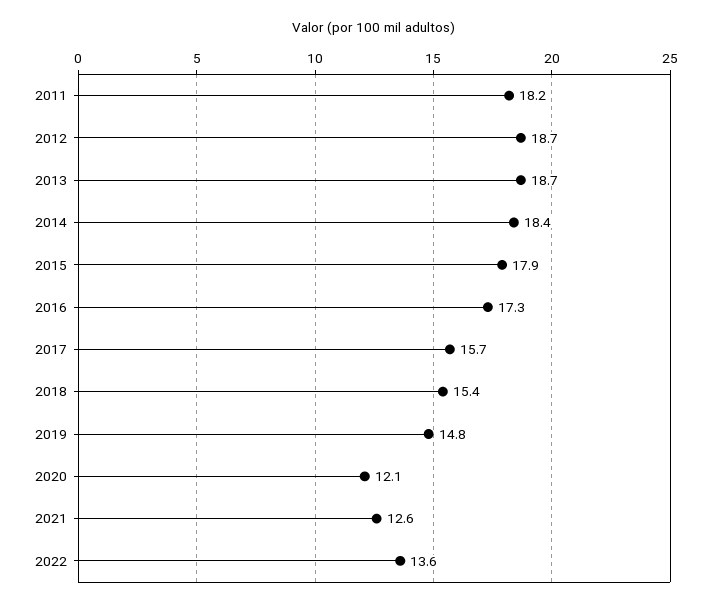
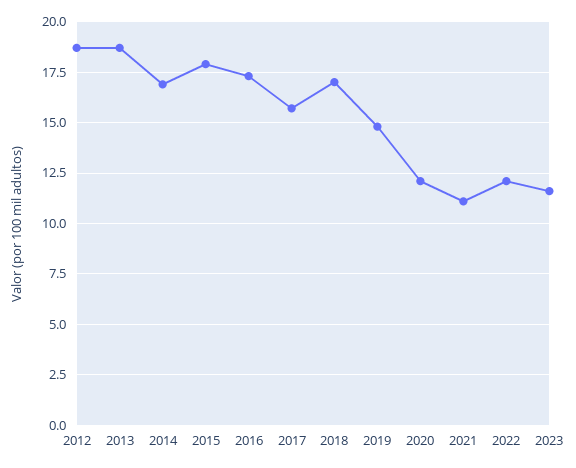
2011: 18.2 -> none
2014: 18.4 -> 17
2018: 15.4 -> 17
2021: 12.6 -> 11
2022: 13.6 -> 12
2023: none -> 11.5

